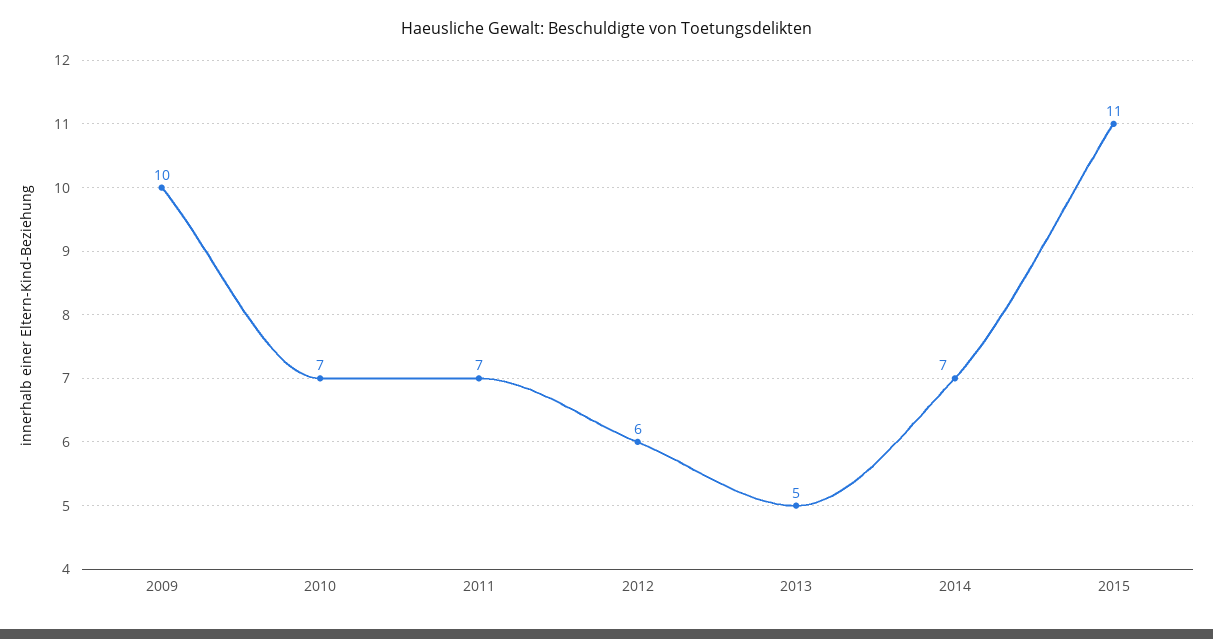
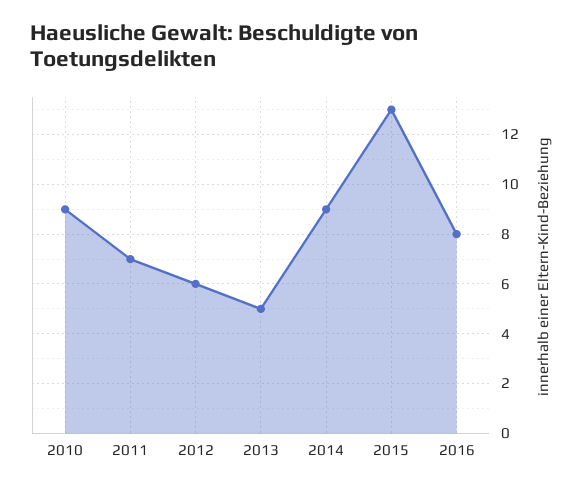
2009: 10 -> none
2010: 7 -> 9
2014: 7 -> 9
2015: 11 -> 13
2016: none -> 8

